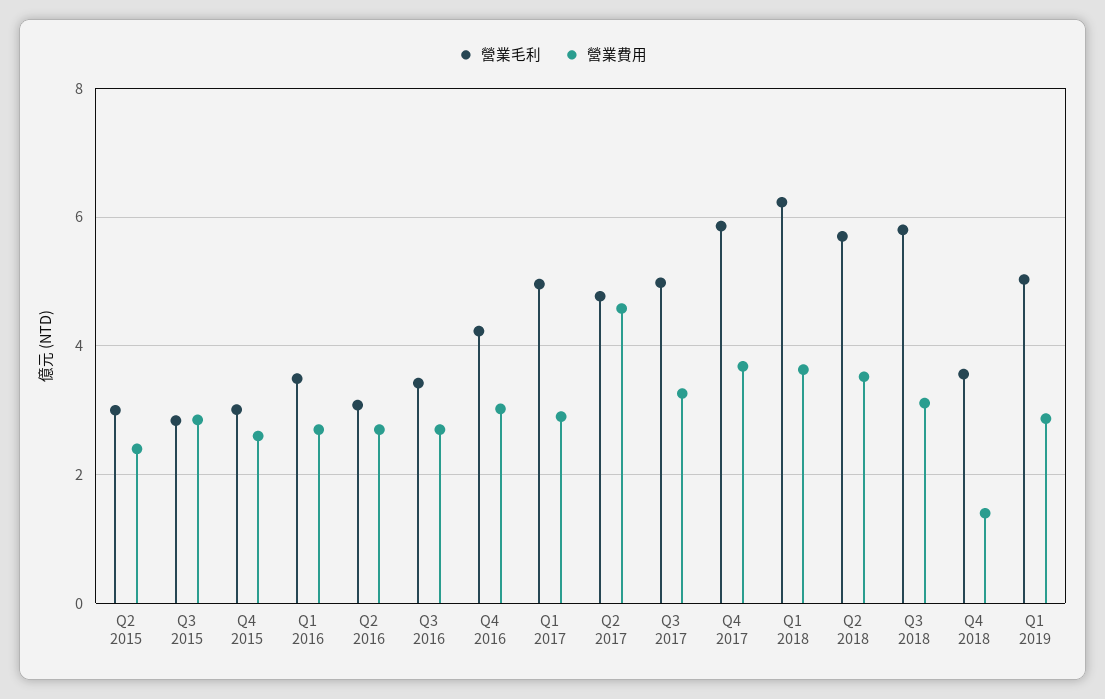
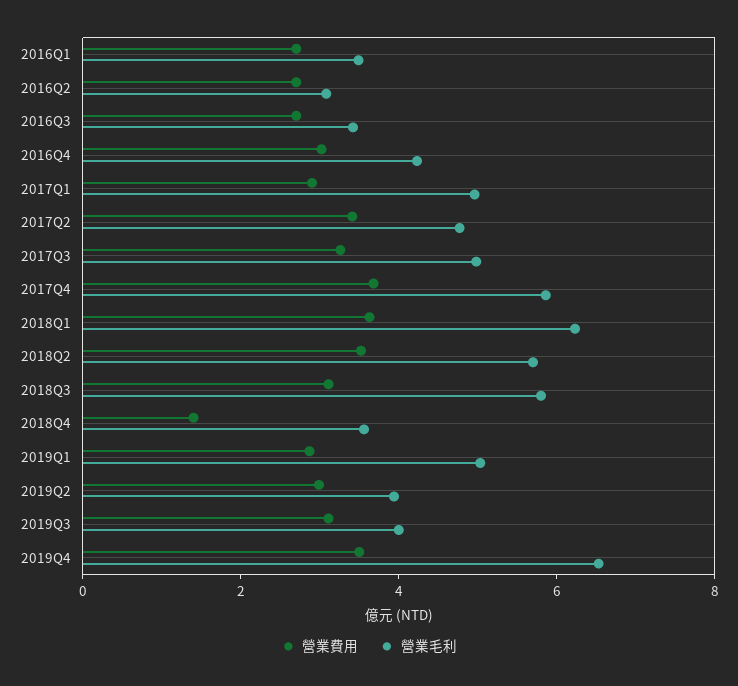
營業毛利, Q2 2015: 3 -> none
營業費用, Q2 2015: 2.4 -> none
營業毛利, Q3 2015: 2.8 -> none
營業費用, Q3 2015: 2.8 -> none
營業毛利, Q4 2015: 3 -> none
營業費用, Q4 2015: 2.6 -> none
營業費用, Q2 2017: 4.6 -> 3.5
營業費用, 2019Q2: none -> 3
營業毛利, 2019Q2: none -> 4
營業費用, 2019Q3: none -> 3
營業毛利, 2019Q3: none -> 4
營業費用, 2019Q4: none -> 3.5
營業毛利, 2019Q4: none -> 6.5

